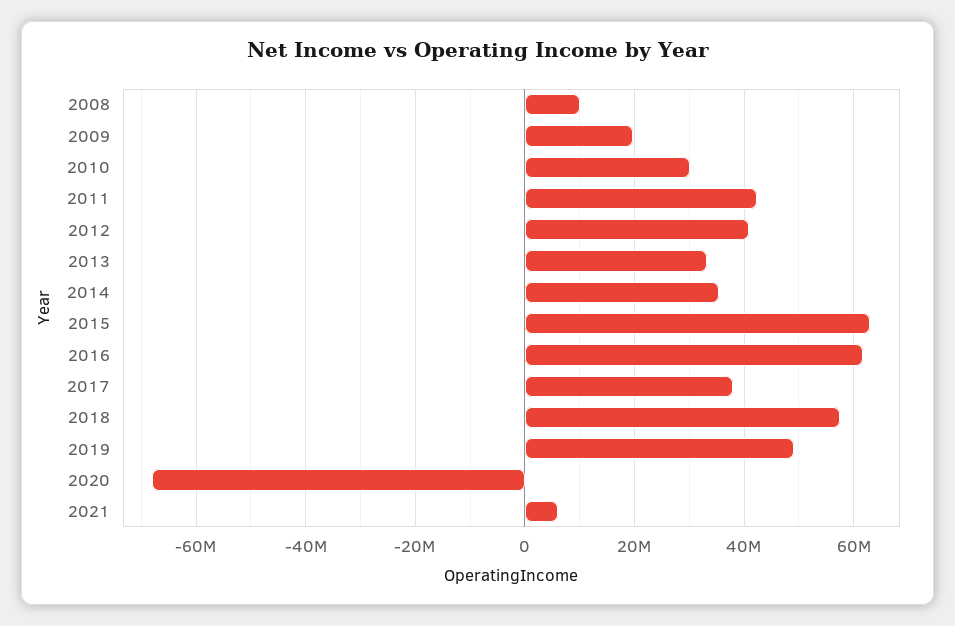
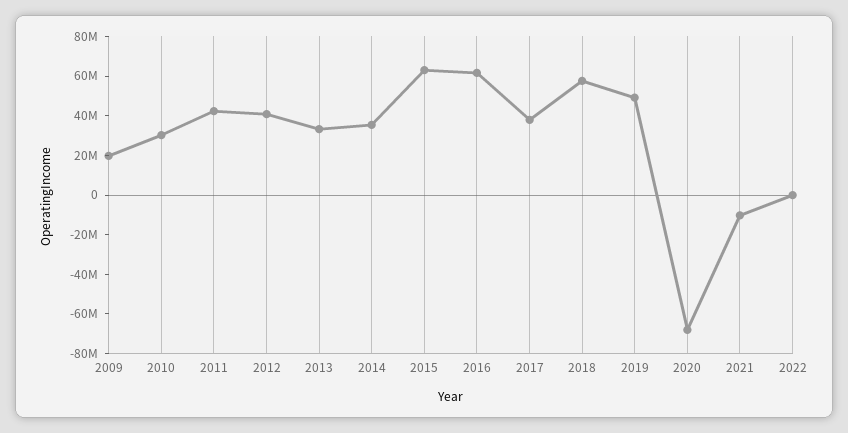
2008: 10000000 -> none
2021: 6000000 -> -10000000
2022: none -> 0

